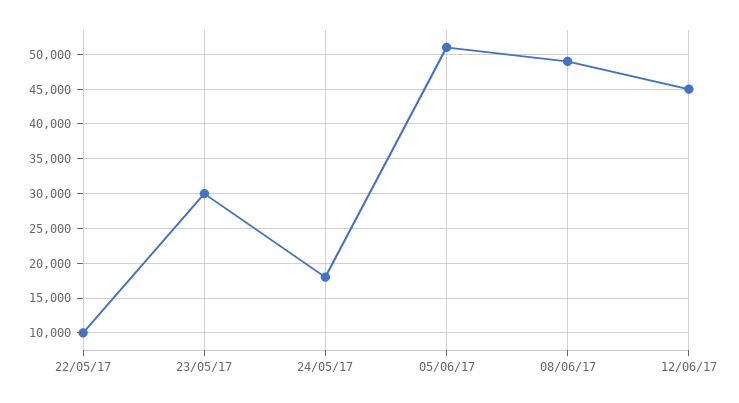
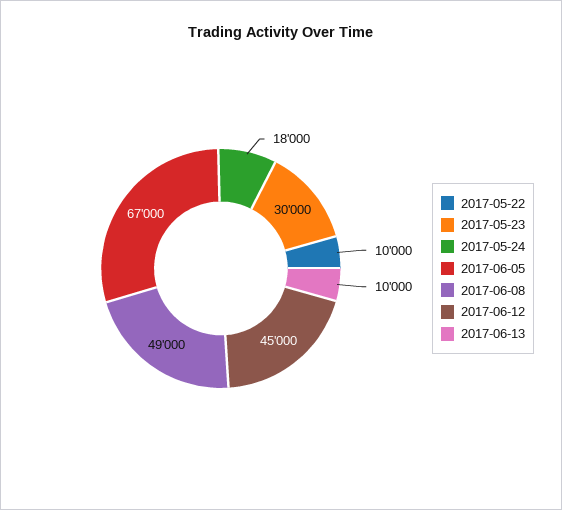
05/06/17: 51000 -> 67000
2017-06-13: none -> 10000

